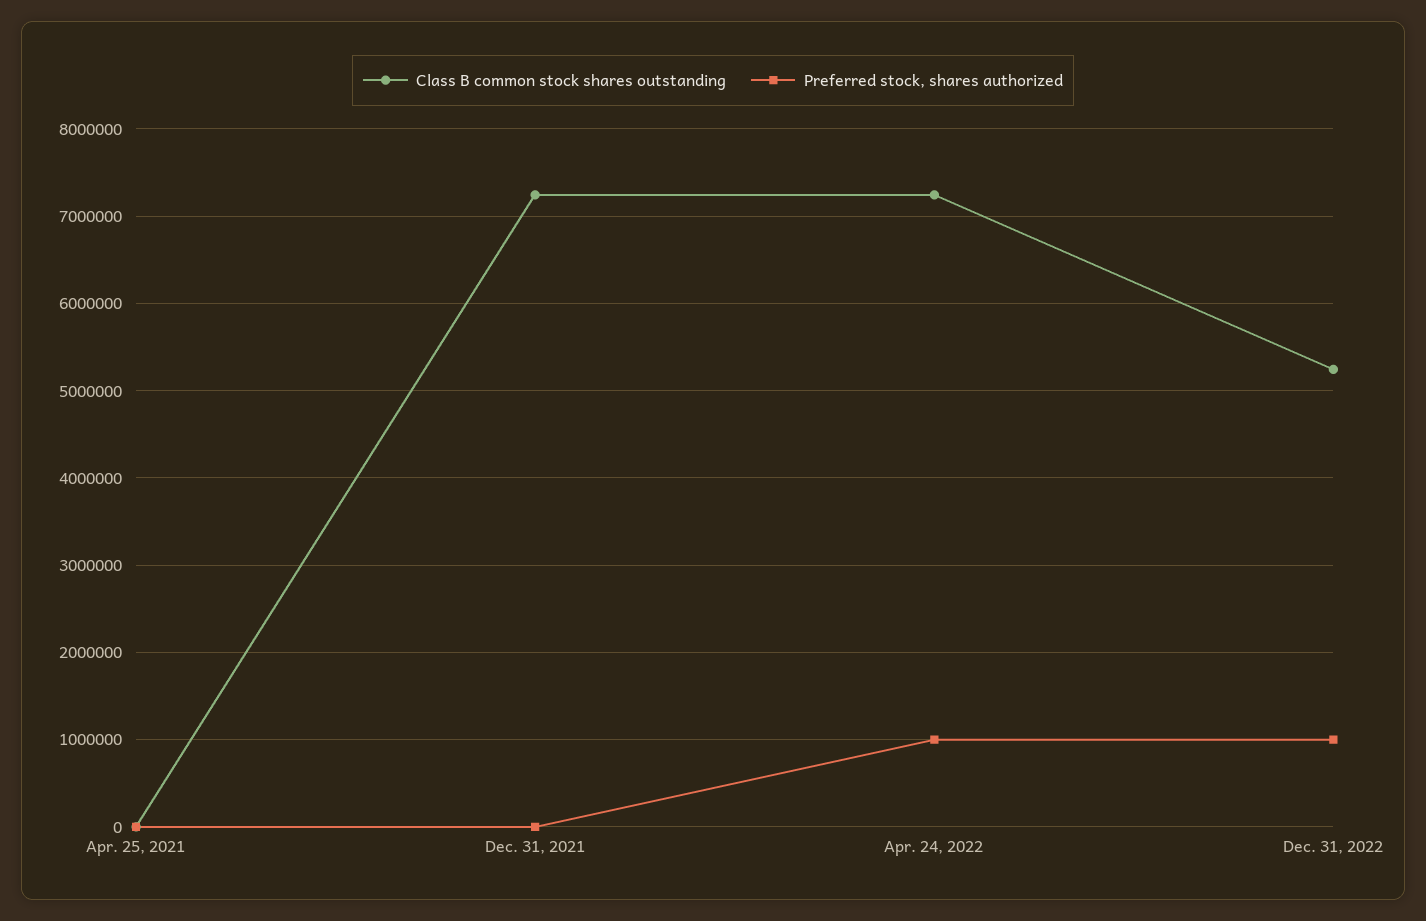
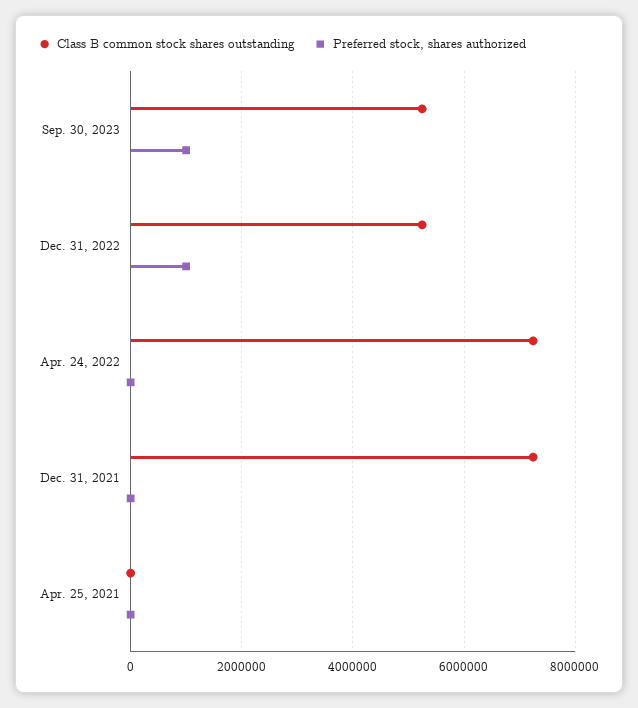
Preferred stock, shares authorized, Apr. 24, 2022: 1000000 -> 0
Class B common stock shares outstanding, Sep. 30, 2023: none -> 5200000
Preferred stock, shares authorized, Sep. 30, 2023: none -> 1000000

